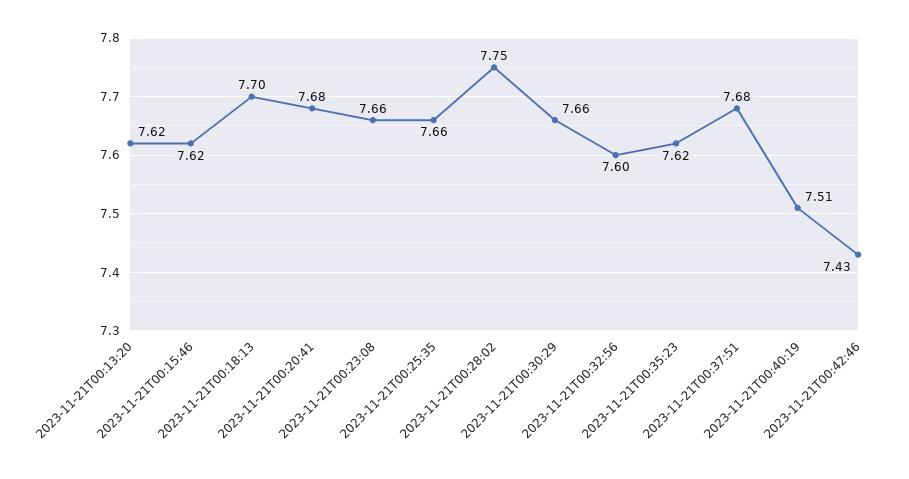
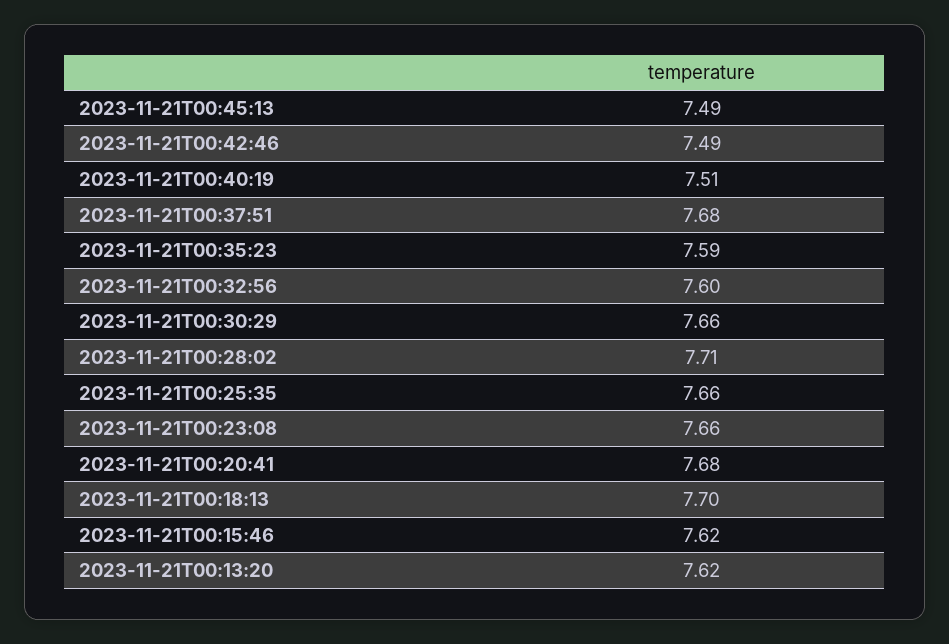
2023-11-21T00:28:02: 7.75 -> 7.71
2023-11-21T00:35:23: 7.62 -> 7.59
2023-11-21T00:42:46: 7.43 -> 7.49
2023-11-21T00:45:13: none -> 7.49

